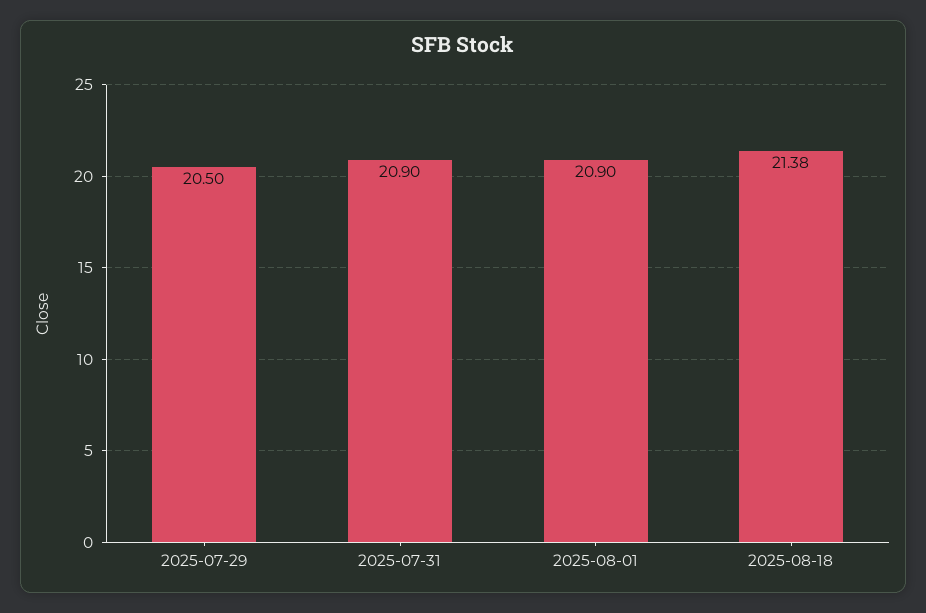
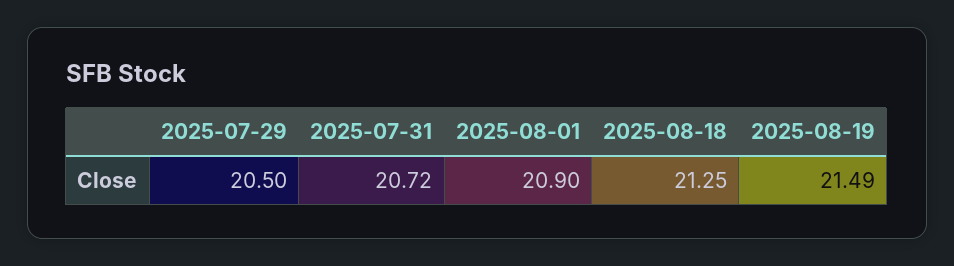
2025-07-31: 20.9 -> 20.72
2025-08-18: 21.38 -> 21.25
2025-08-19: none -> 21.49

